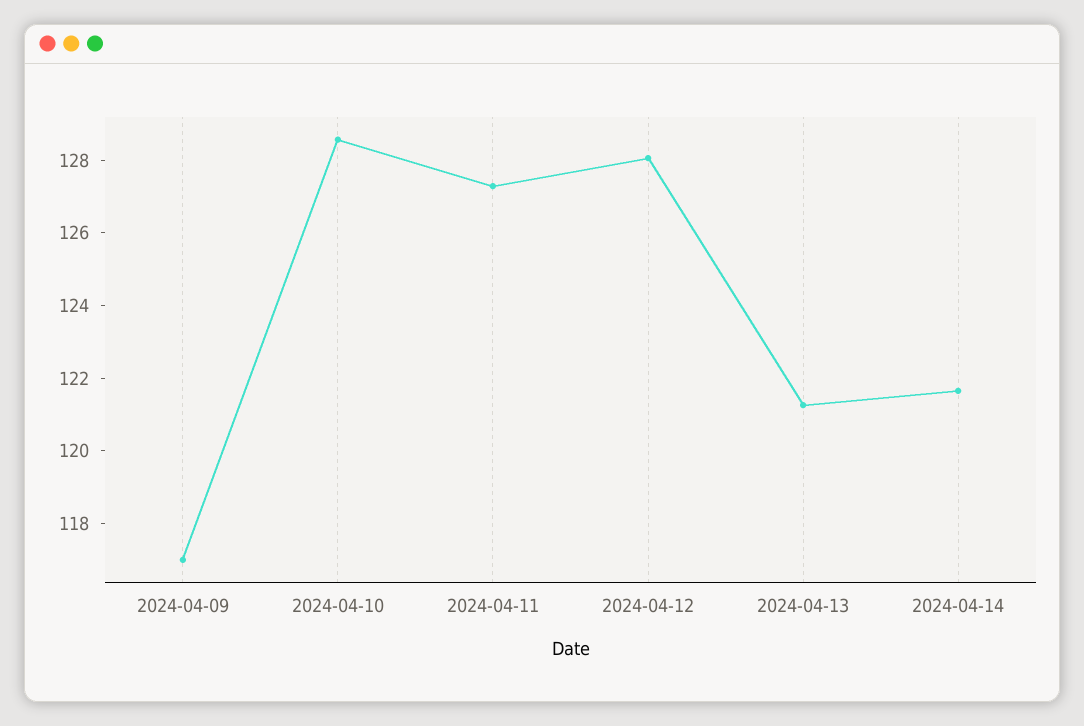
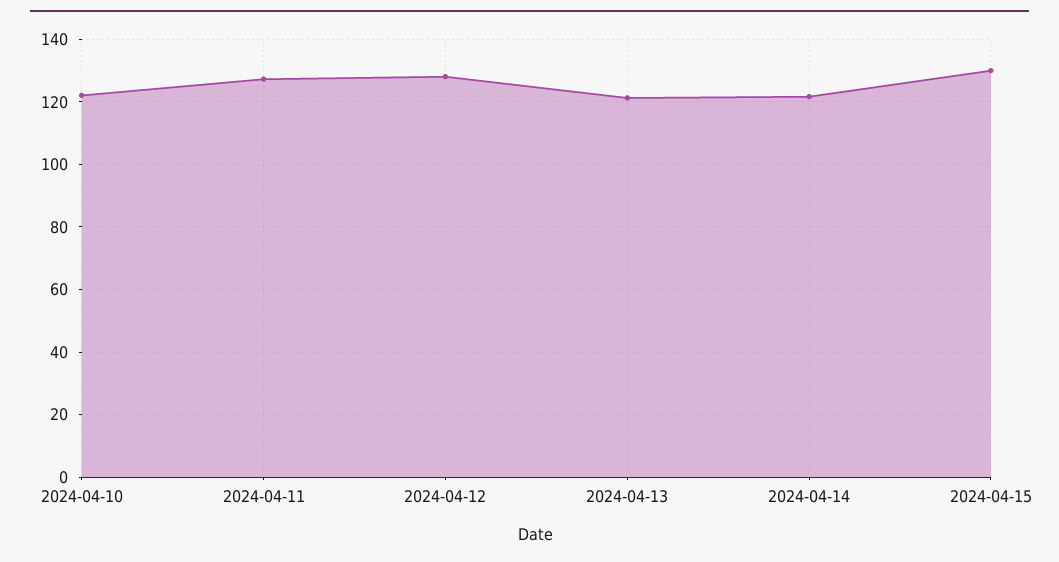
2024-04-09: 117 -> none
2024-04-10: 128.5 -> 122
2024-04-15: none -> 130

